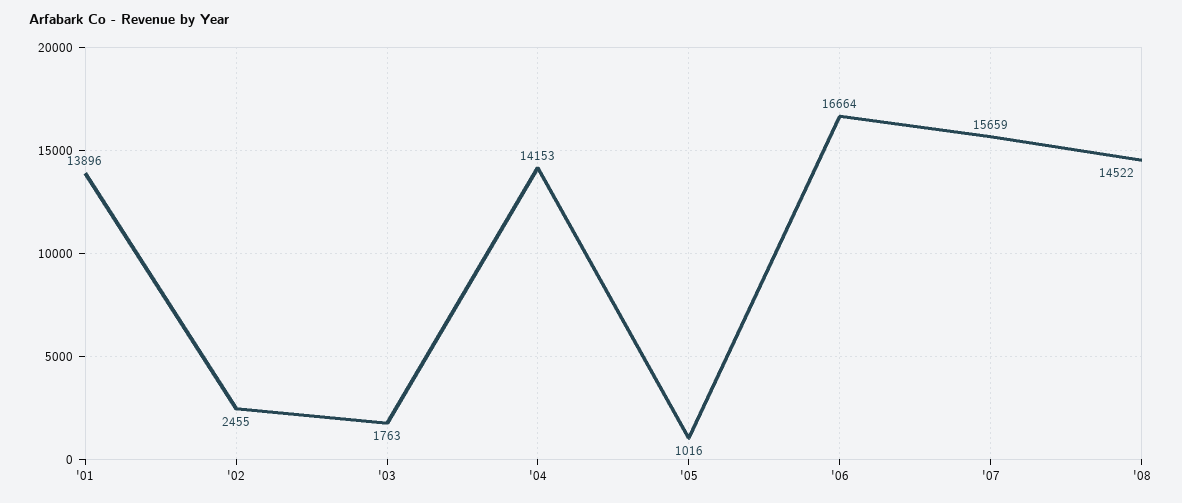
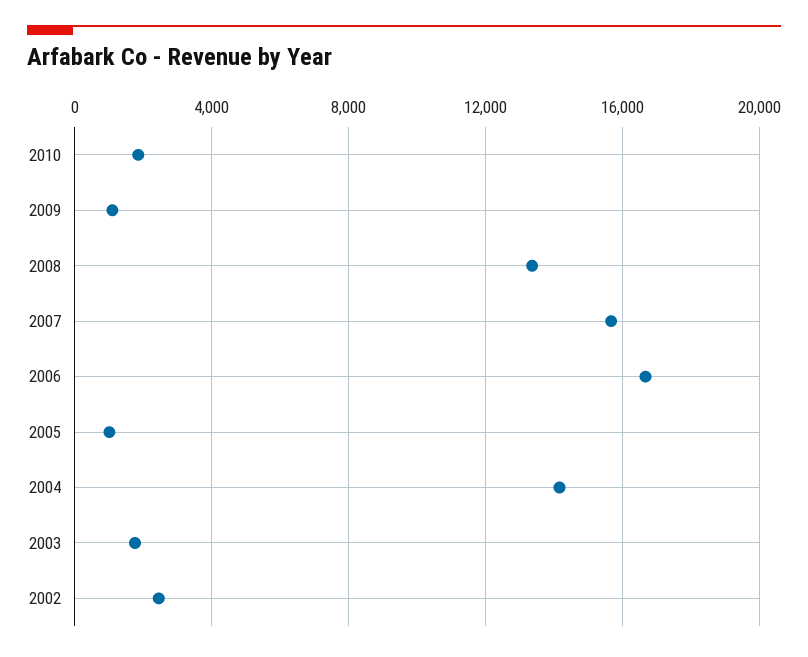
'01: 13896 -> none
'08: 14522 -> 13500
2010: none -> 2000
2009: none -> 1000

